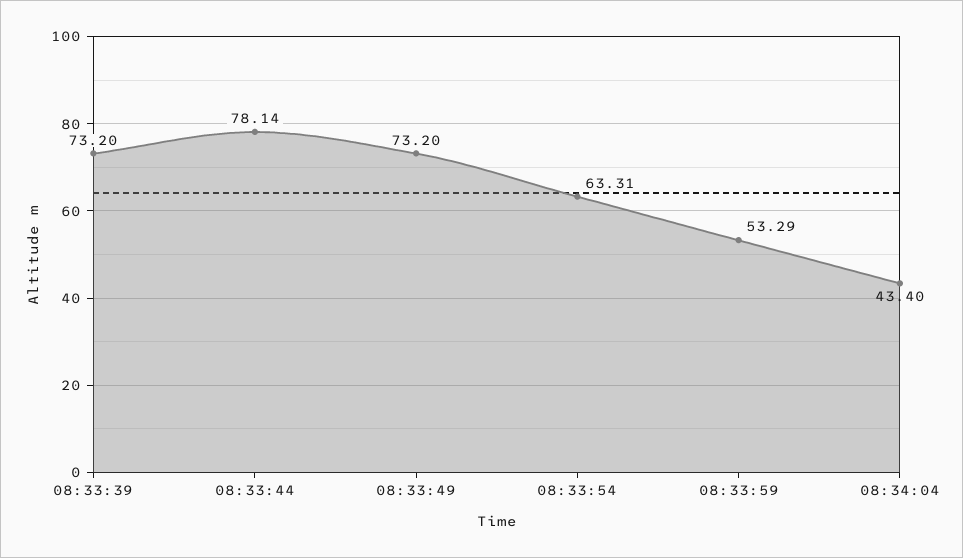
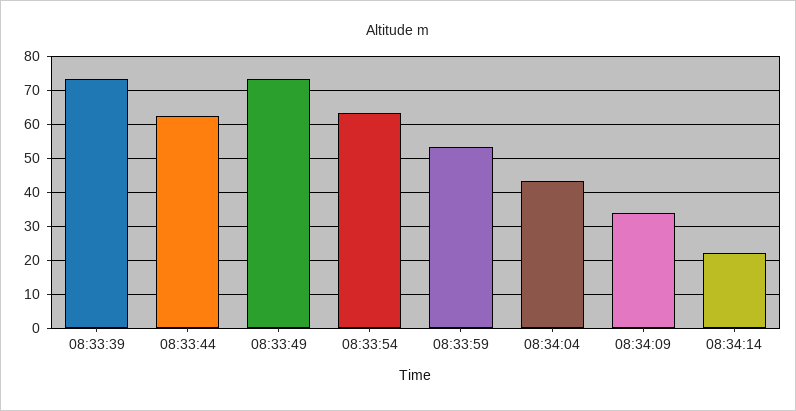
08:33:44: 78.14 -> 62
08:34:09: none -> 34
08:34:14: none -> 22

